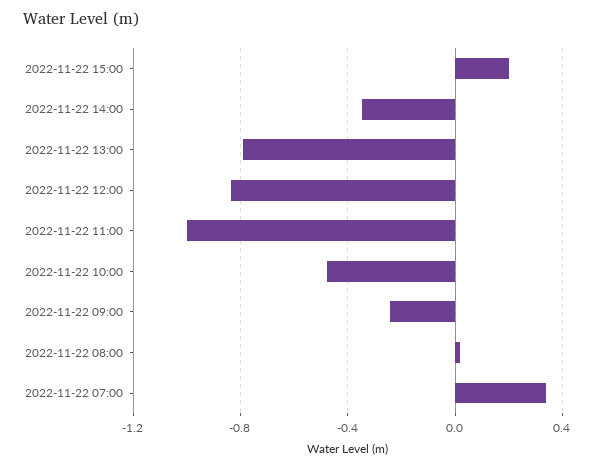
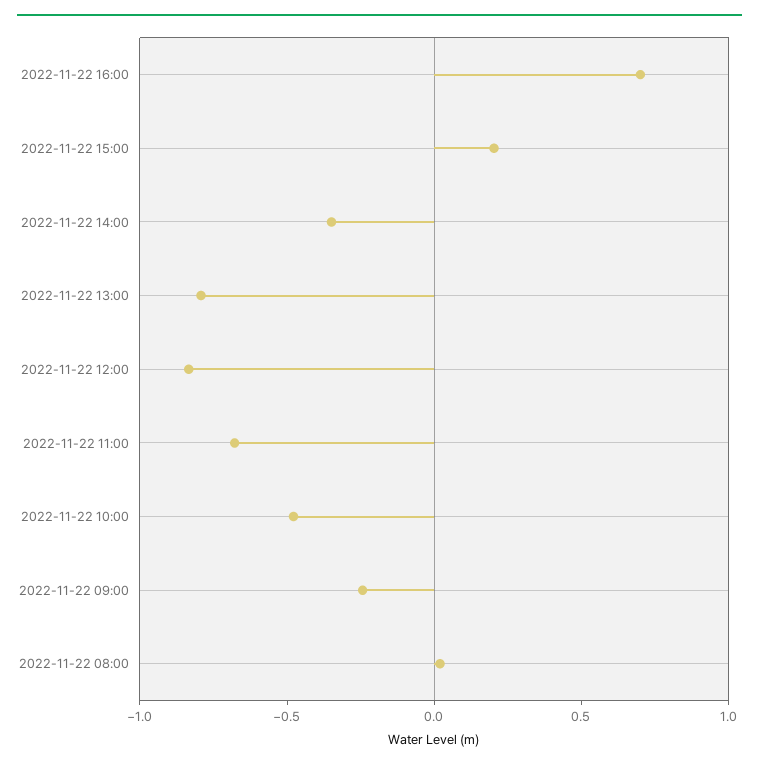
2022-11-22 11:00: -1 -> -0.7
2022-11-22 07:00: 0.35 -> none
2022-11-22 16:00: none -> 0.7

